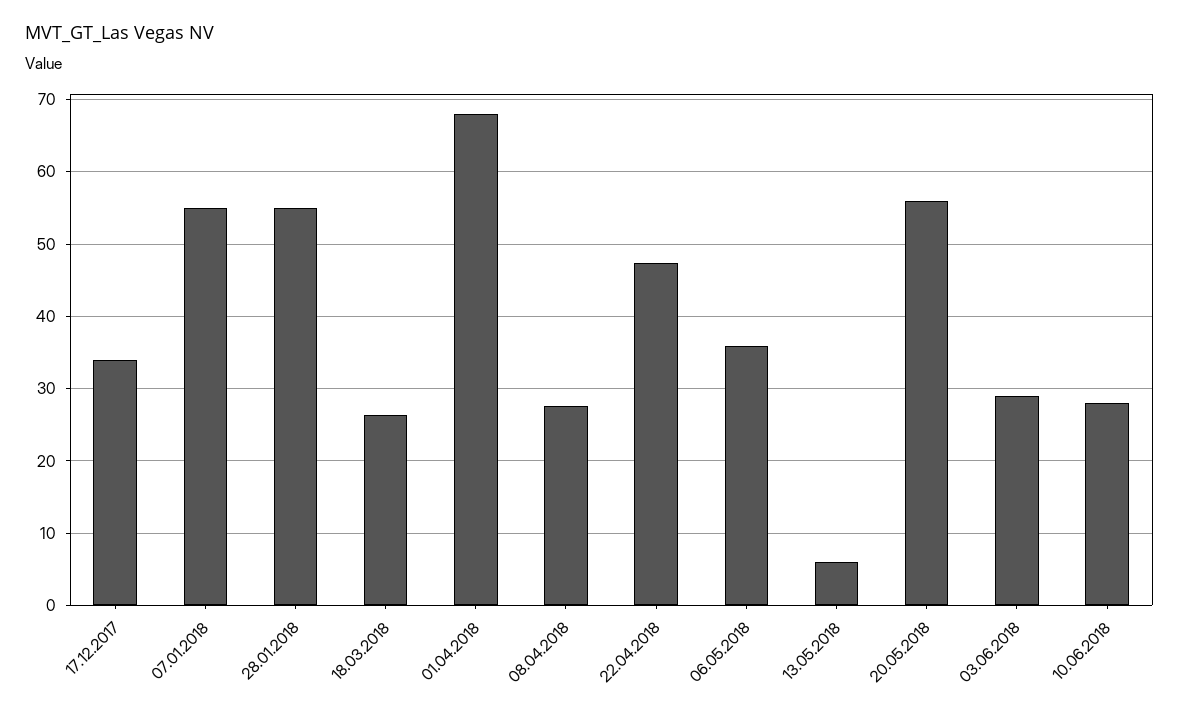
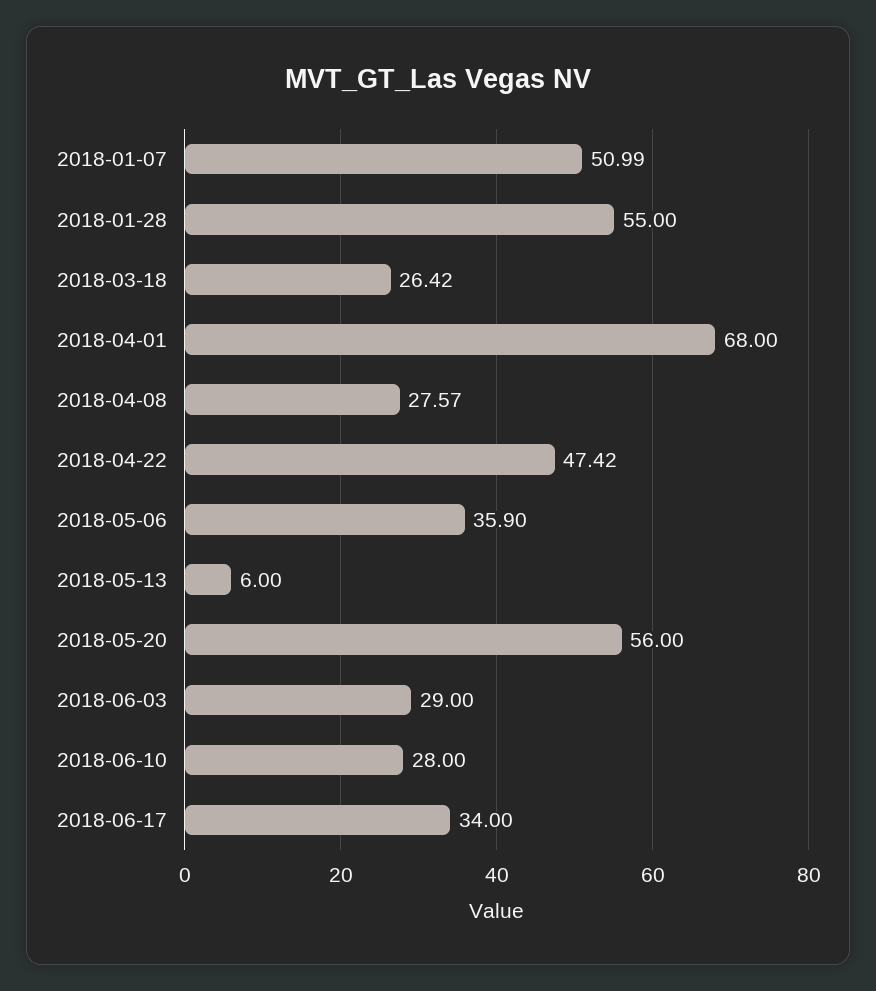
17.12.2017: 34 -> none
07.01.2018: 55 -> 50.99
2018-06-17: none -> 34

